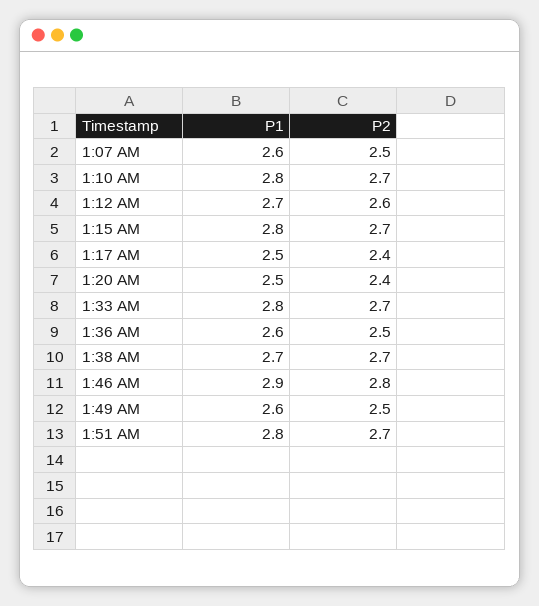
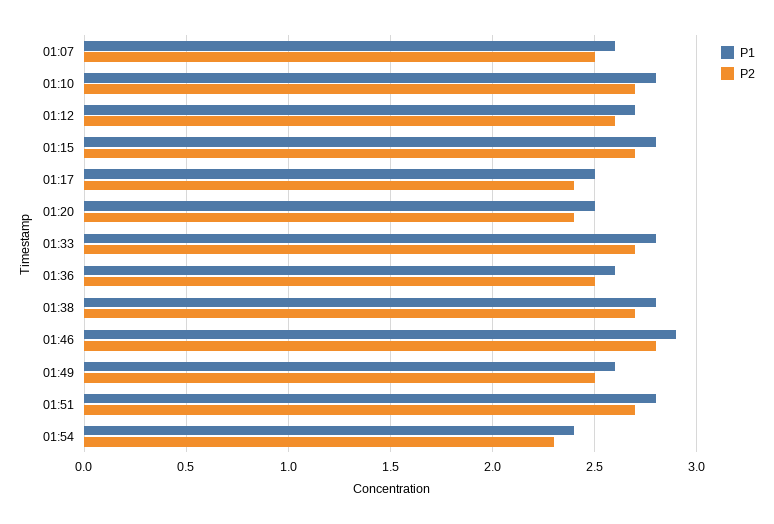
P1, 1:38 AM: 2.7 -> 2.8
P1, 01:54: none -> 2.4
P2, 01:54: none -> 2.3

